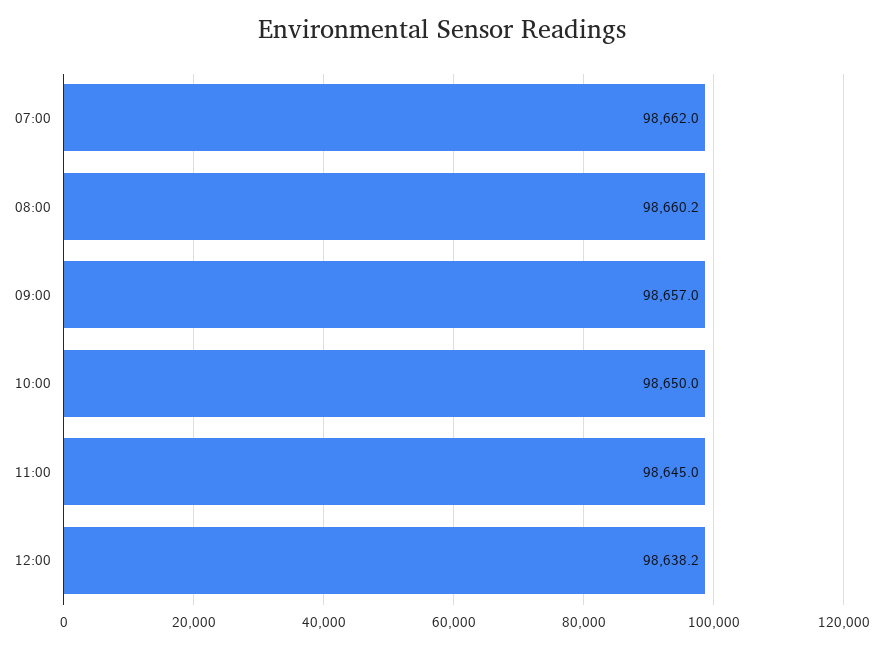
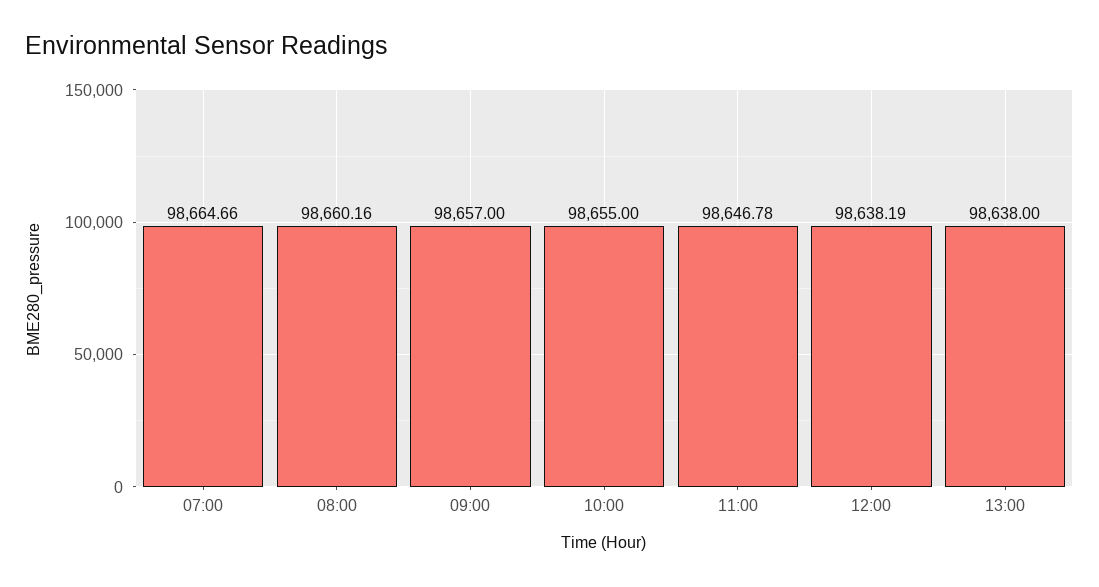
07:00: 98662 -> 98664.66
10:00: 98650 -> 98655
11:00: 98645 -> 98646.78
13:00: none -> 98638

